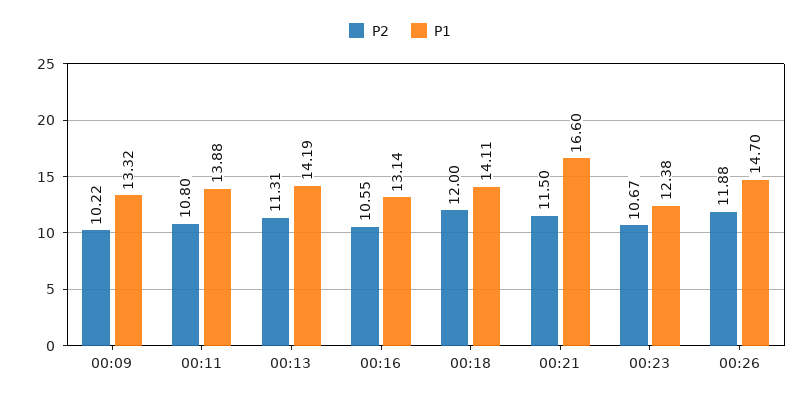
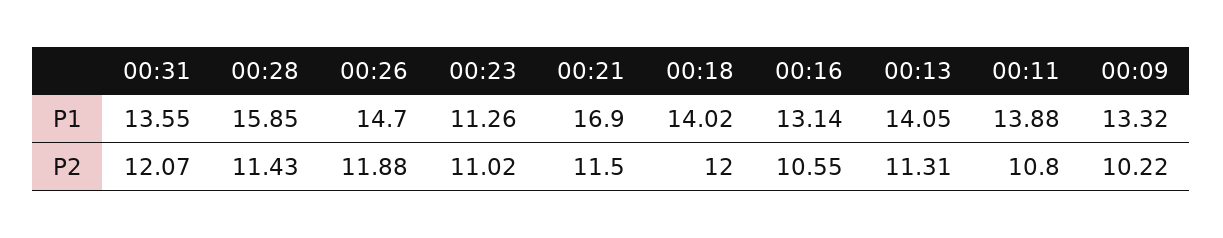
P1, 00:13: 14.19 -> 14.05
P1, 00:18: 14.11 -> 14.02
P1, 00:21: 16.6 -> 16.9
P2, 00:23: 10.67 -> 11.02
P1, 00:23: 12.38 -> 11.26
P1, 00:31: none -> 13.55
P1, 00:28: none -> 15.85
P2, 00:31: none -> 12.07
P2, 00:28: none -> 11.43

